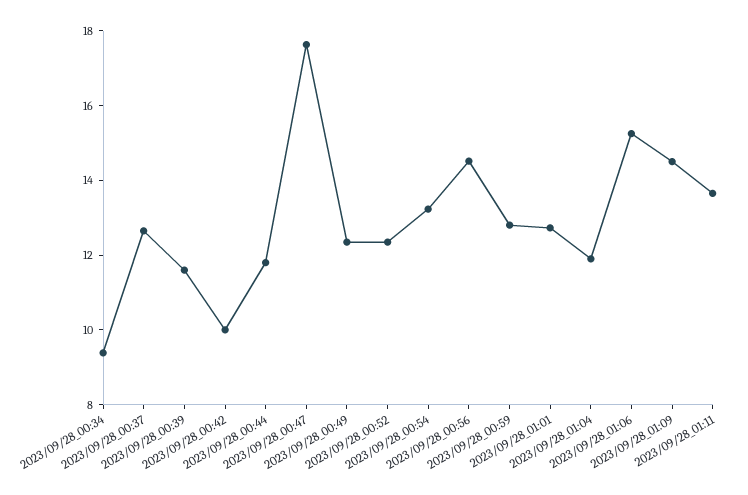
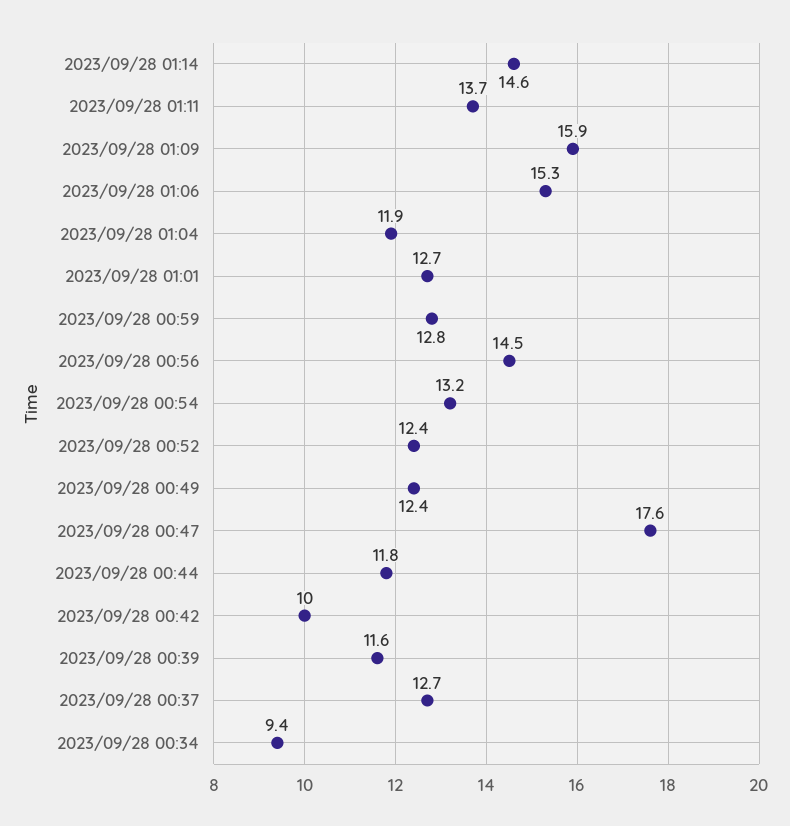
2023/09/28_01:09: 14.5 -> 15.9
2023/09/28 01:14: none -> 14.6

